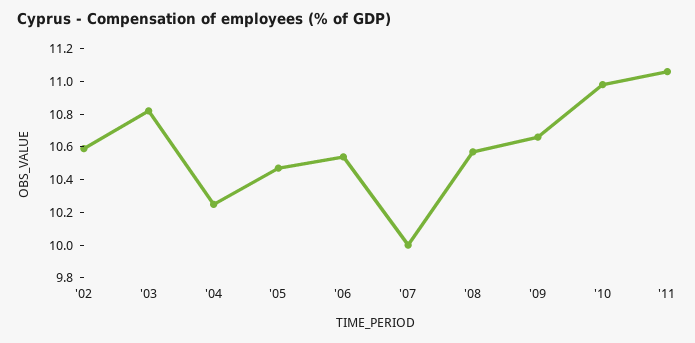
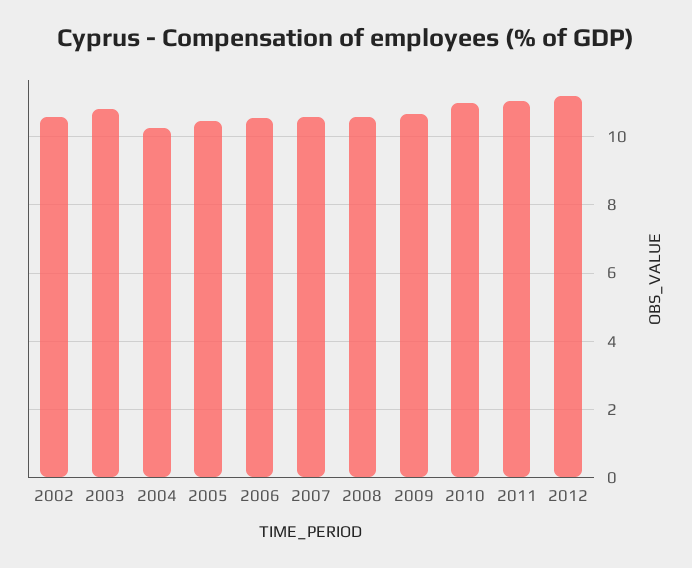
'07: 10 -> 10.6
2012: none -> 11.2

